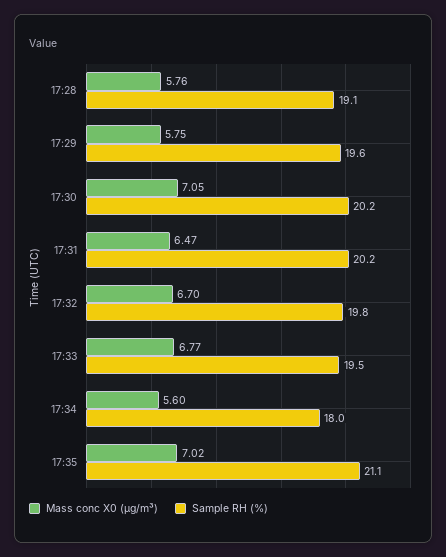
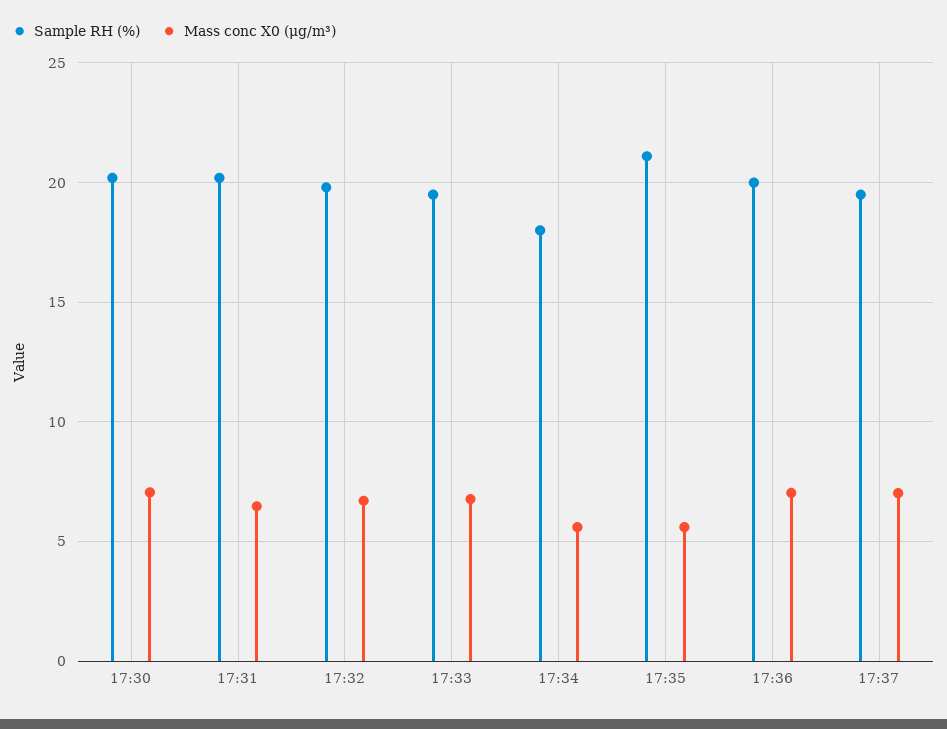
Mass conc X0 (μg/m³), 17:28: 5.76 -> none
Sample RH (%), 17:28: 19.1 -> none
Mass conc X0 (μg/m³), 17:29: 5.75 -> none
Sample RH (%), 17:29: 19.6 -> none
Mass conc X0 (μg/m³), 17:35: 7.02 -> 5.5
Sample RH (%), 17:36: none -> 20
Mass conc X0 (μg/m³), 17:36: none -> 7
Sample RH (%), 17:37: none -> 19.5
Mass conc X0 (μg/m³), 17:37: none -> 7

